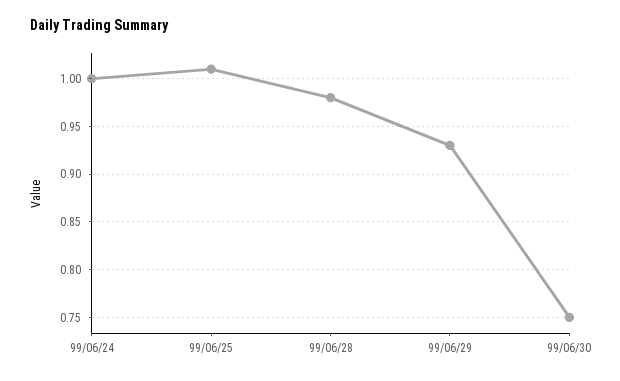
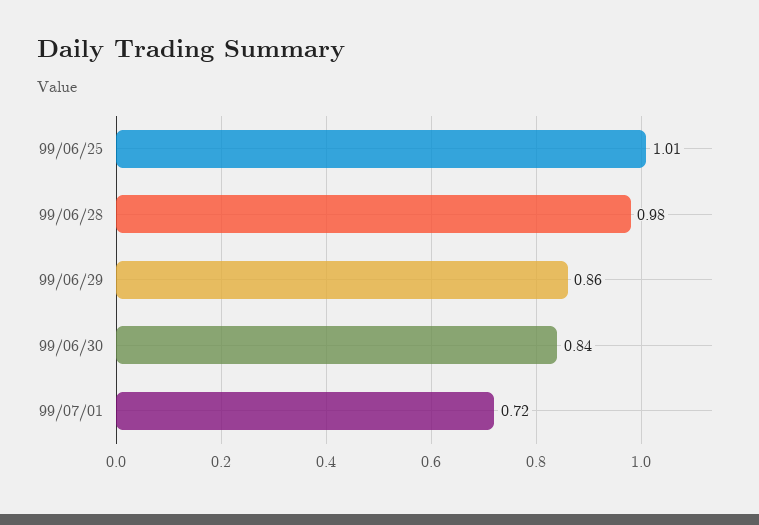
99/06/24: 1 -> none
99/06/29: 0.93 -> 0.86
99/06/30: 0.75 -> 0.84
99/07/01: none -> 0.72

